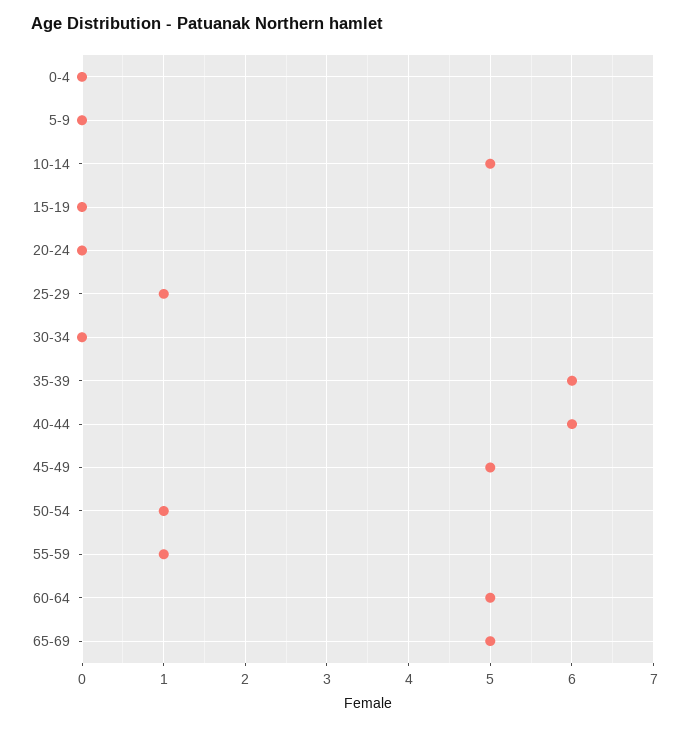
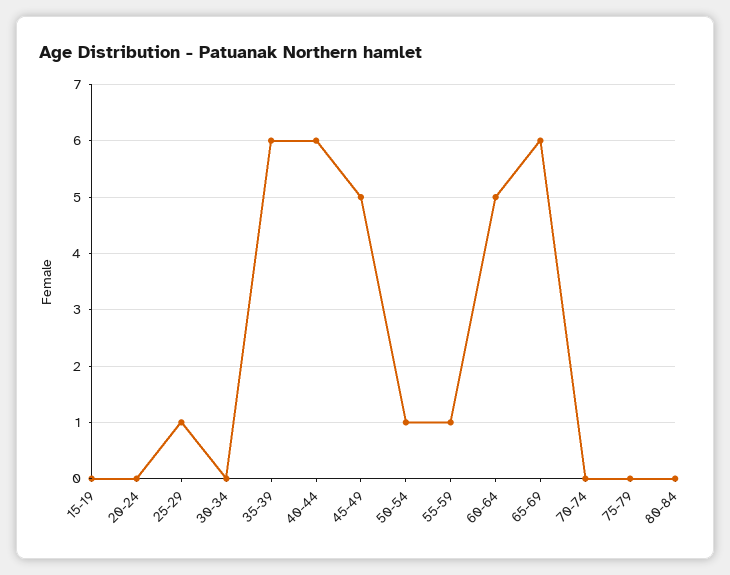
0-4: 0 -> none
5-9: 0 -> none
10-14: 5 -> none
65-69: 5 -> 6
70-74: none -> 0
75-79: none -> 0
80-84: none -> 0

